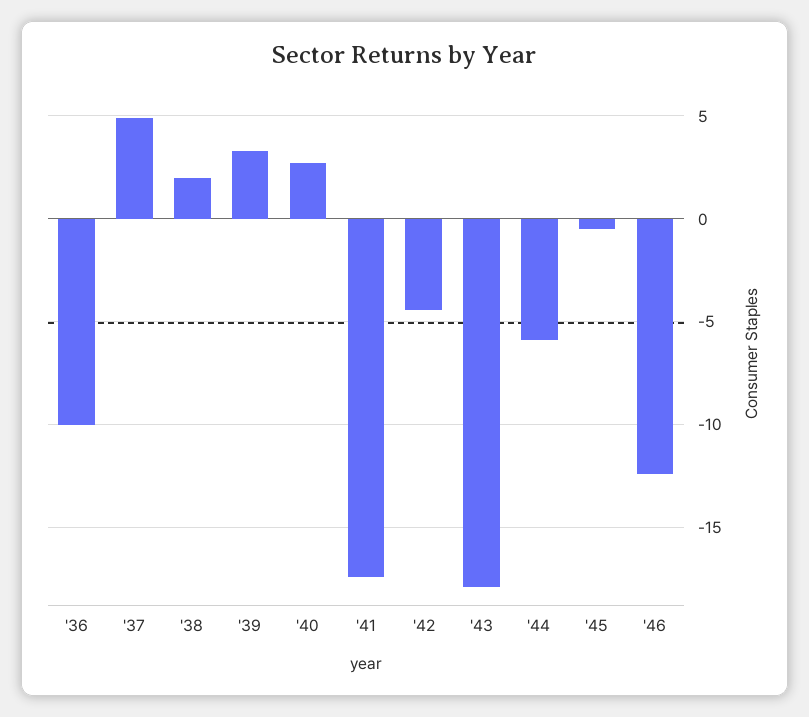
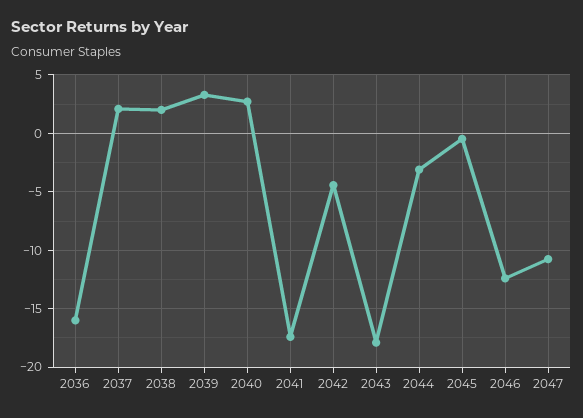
'36: -10 -> -16
'37: 5 -> 2
'44: -6 -> -3
2047: none -> -11

